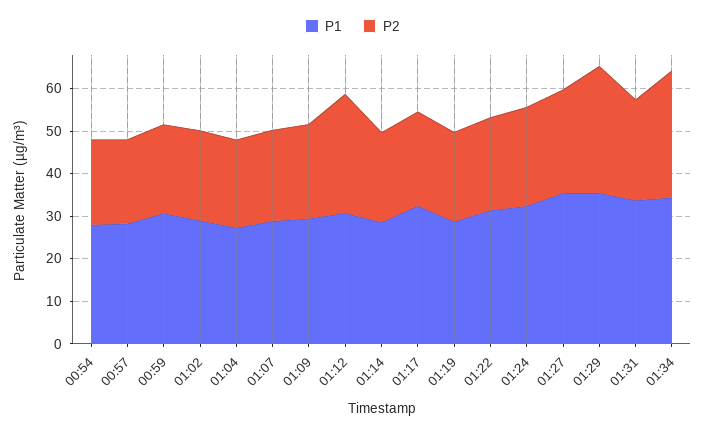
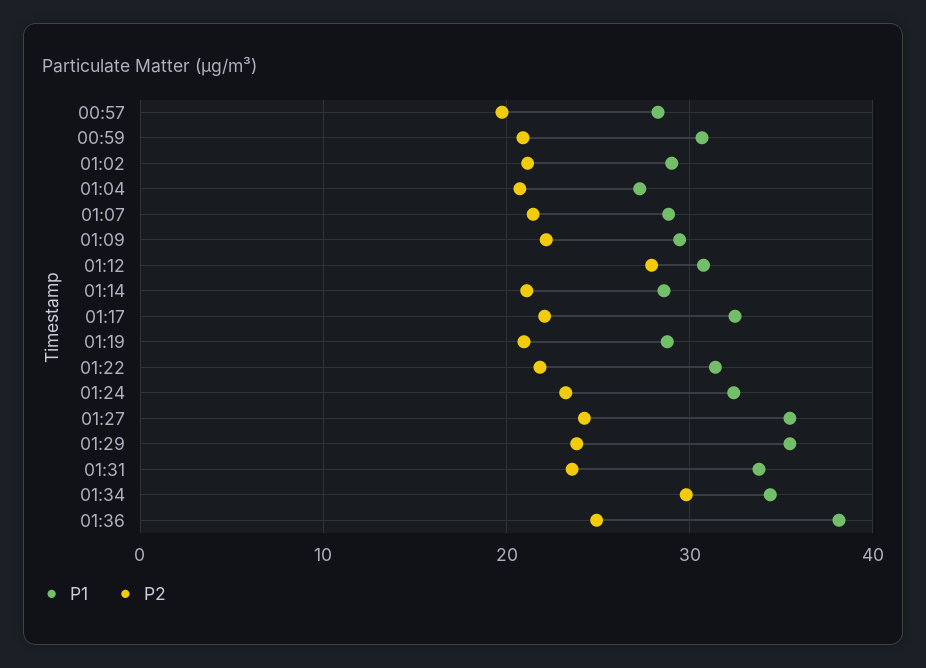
P1, 00:54: 28 -> none
P2, 00:54: 20 -> none
P2, 01:29: 30 -> 24
P1, 01:36: none -> 38
P2, 01:36: none -> 25

